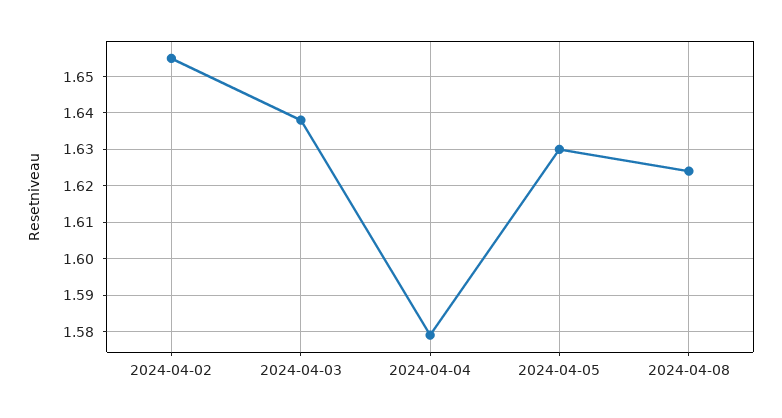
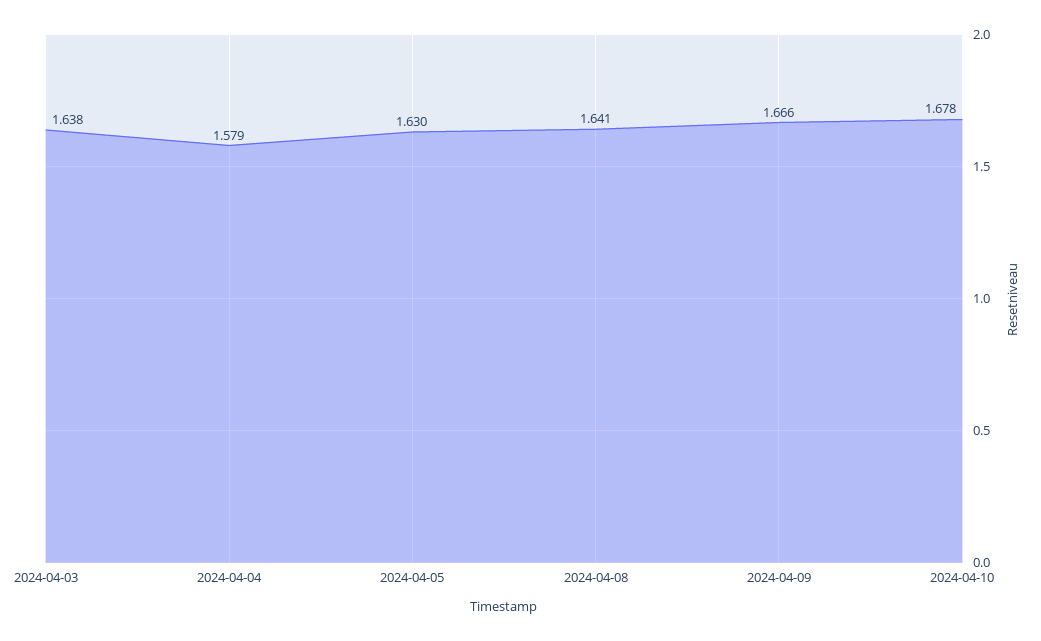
2024-04-02: 1.655 -> none
2024-04-08: 1.625 -> 1.641
2024-04-09: none -> 1.666
2024-04-10: none -> 1.678

